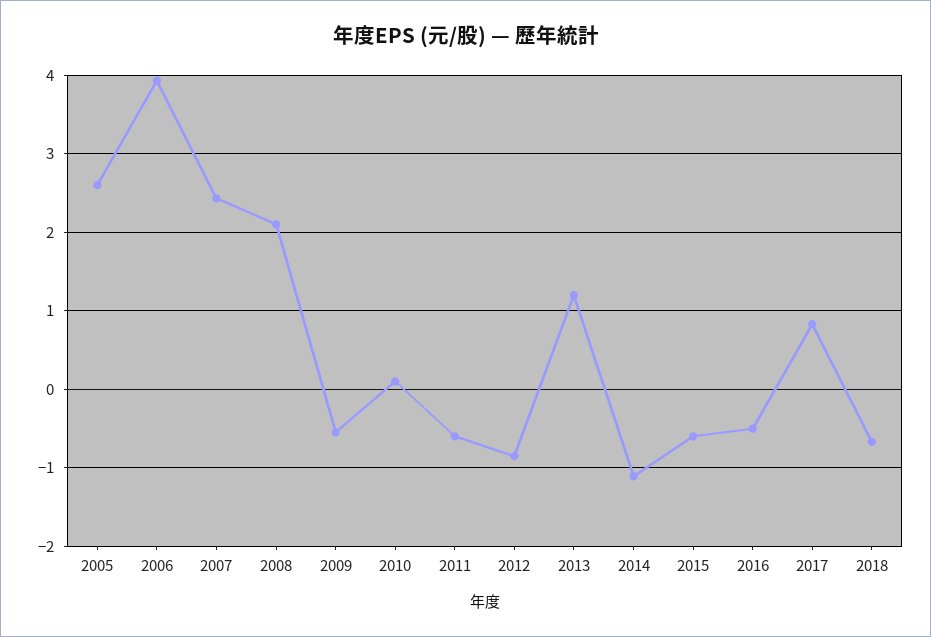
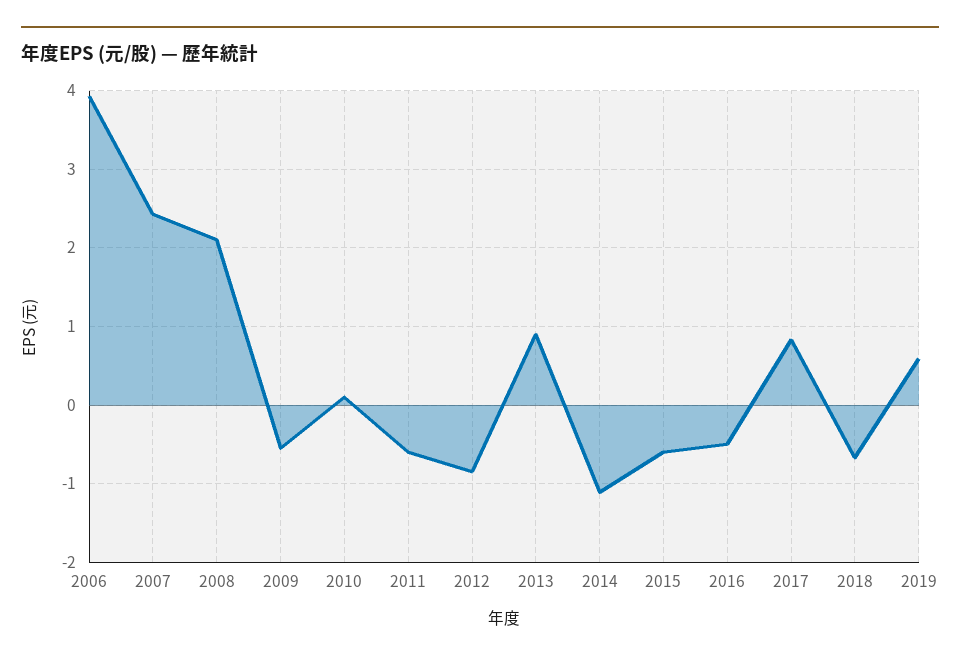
2005: 2.6 -> none
2013: 1.2 -> 0.9
2019: none -> 0.6

